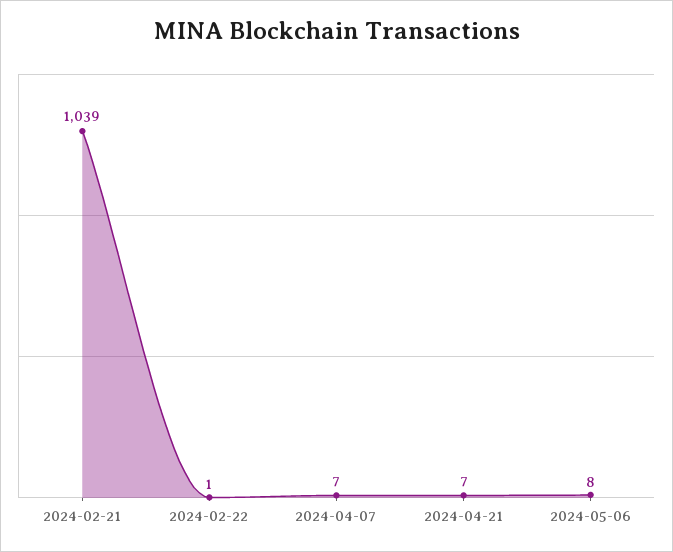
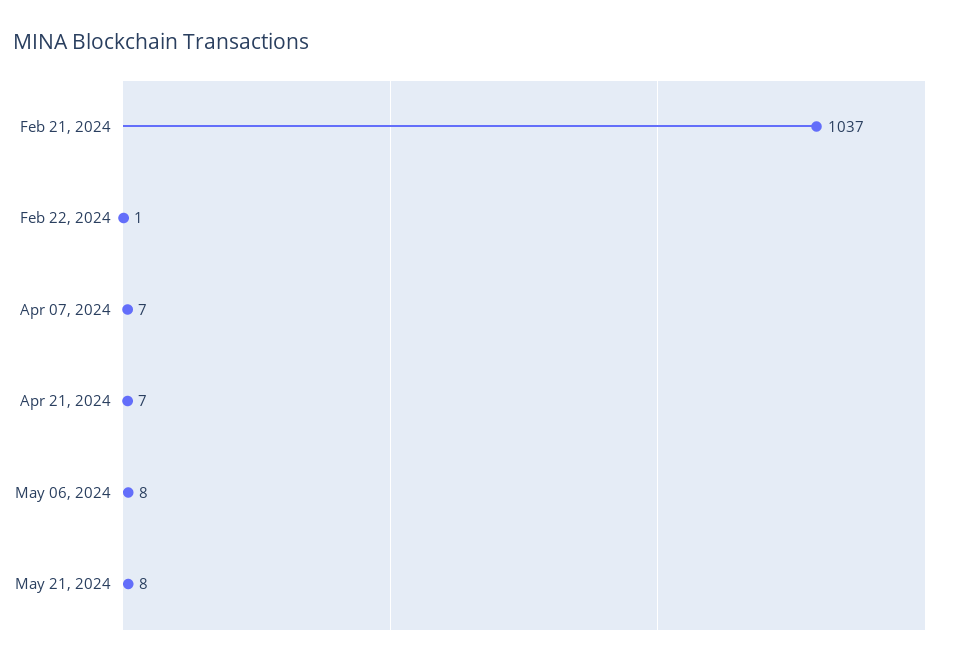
2024-02-21: 1039 -> 1037
May 21, 2024: none -> 8

